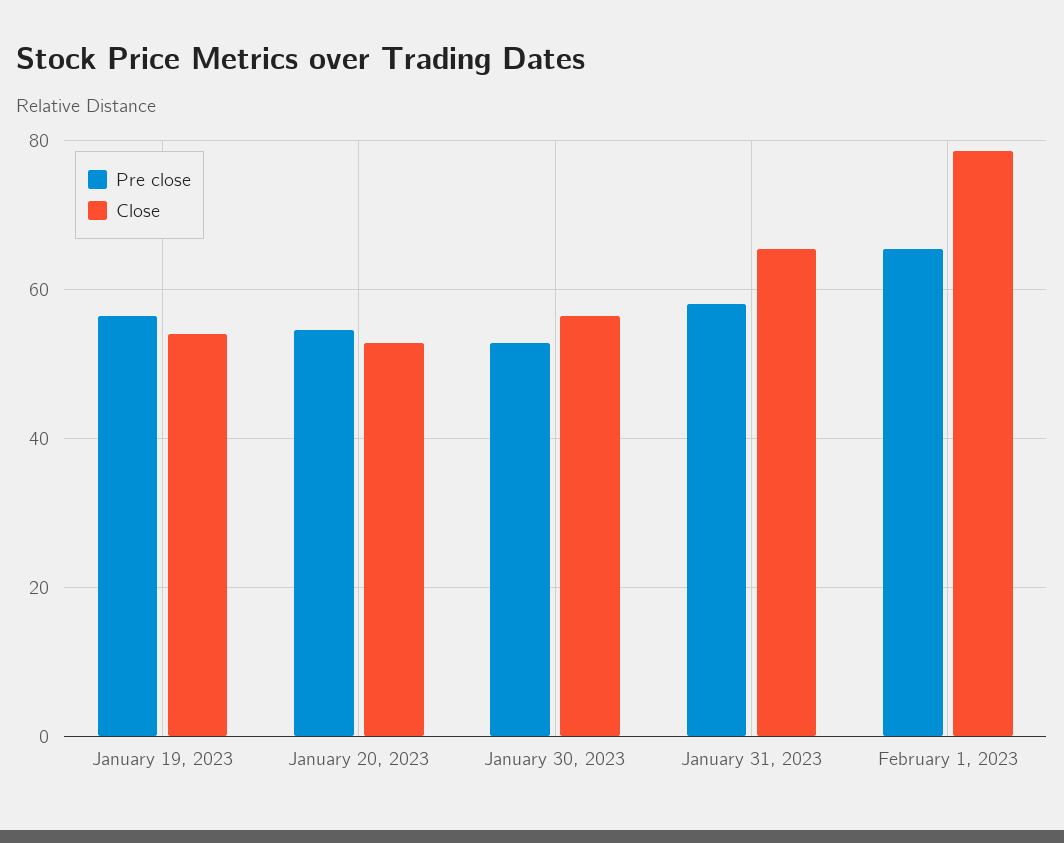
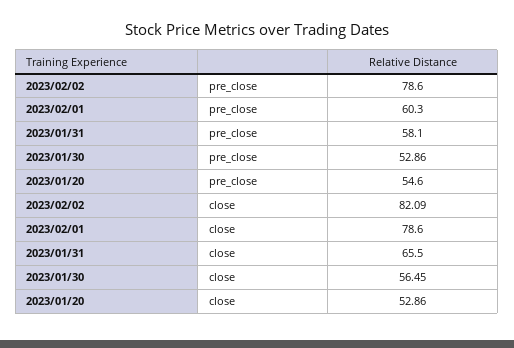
Pre close, January 19, 2023: 56 -> none
Close, January 19, 2023: 54 -> none
Pre close, February 1, 2023: 66 -> 60.3
Pre close, 2023/02/02: none -> 78.6
Close, 2023/02/02: none -> 82.09

